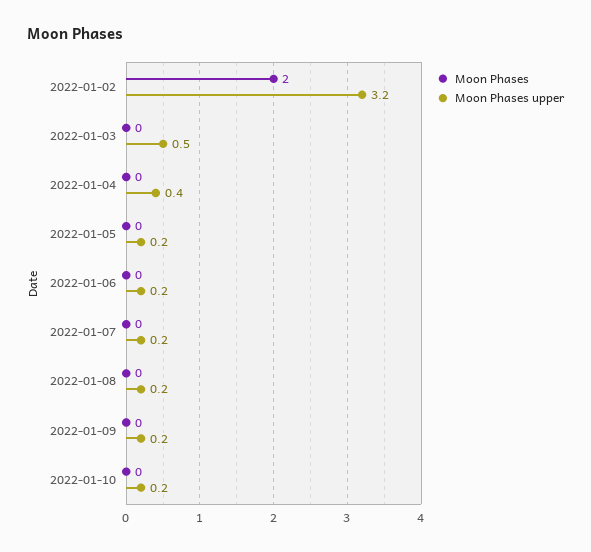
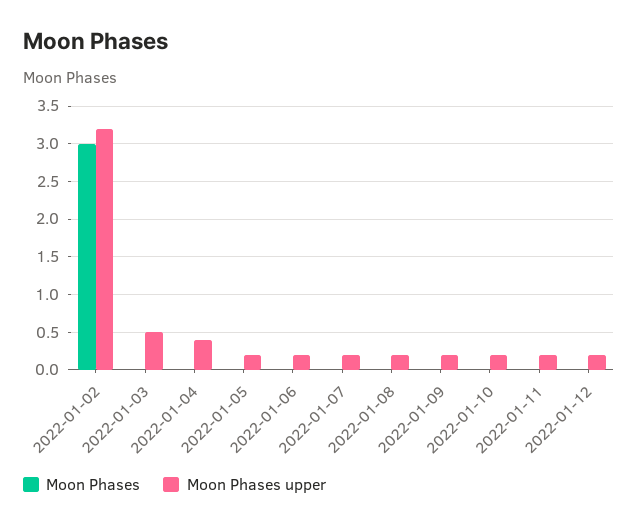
Moon Phases, 2022-01-02: 2 -> 3
Moon Phases, 2022-01-11: none -> 0
Moon Phases upper, 2022-01-11: none -> 0.2
Moon Phases, 2022-01-12: none -> 0
Moon Phases upper, 2022-01-12: none -> 0.2

